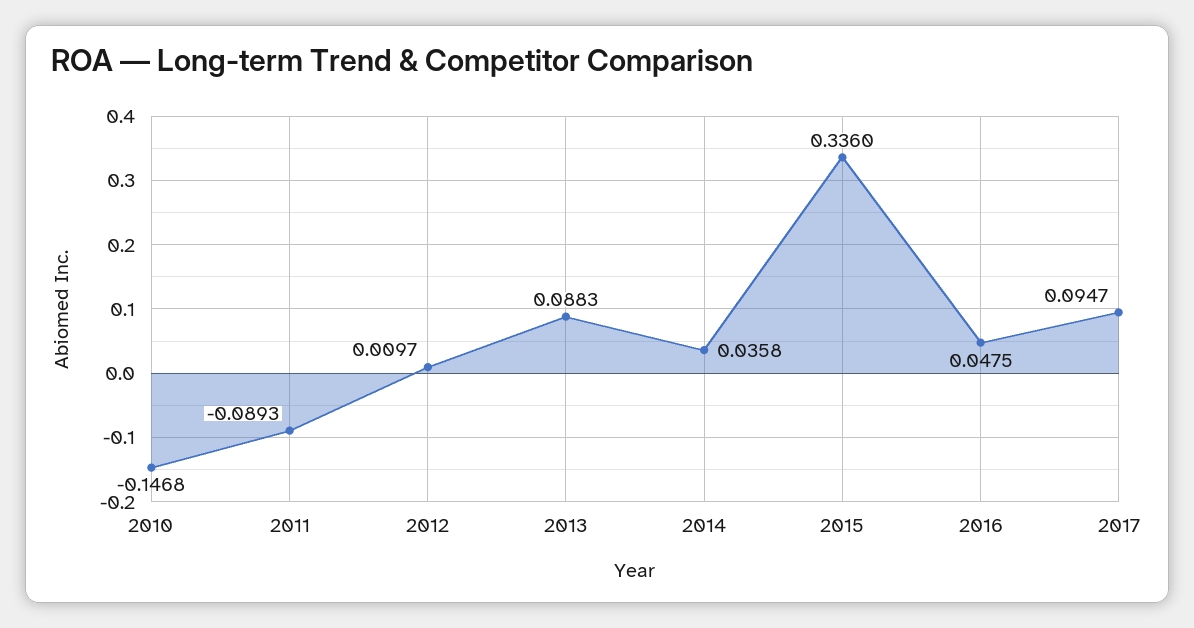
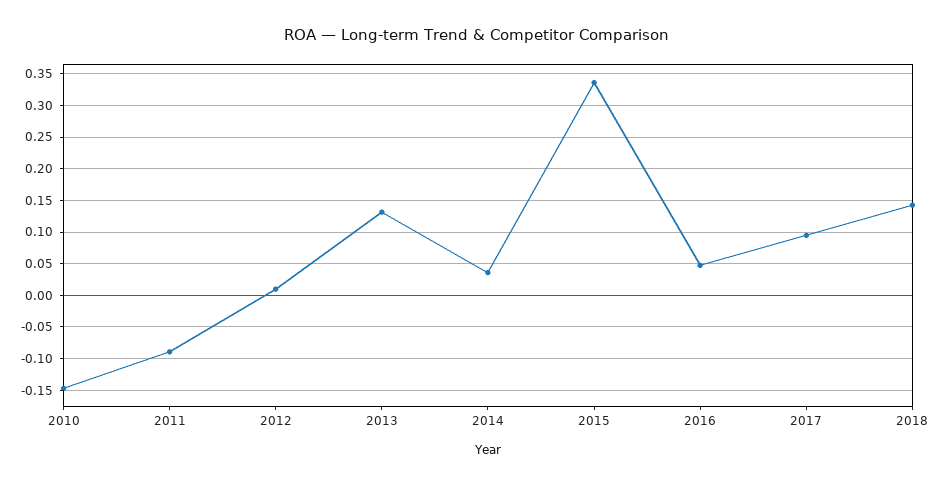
2013: 0.0883 -> 0.13
2018: none -> 0.14

